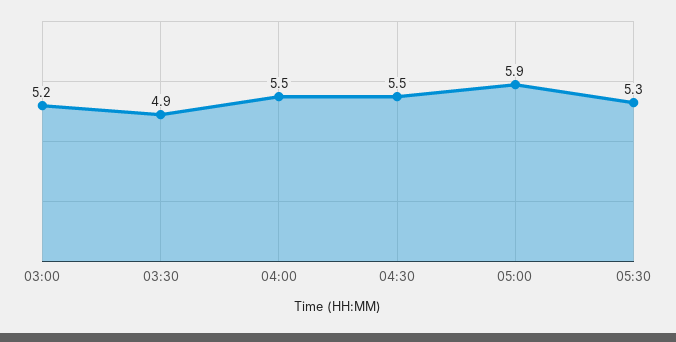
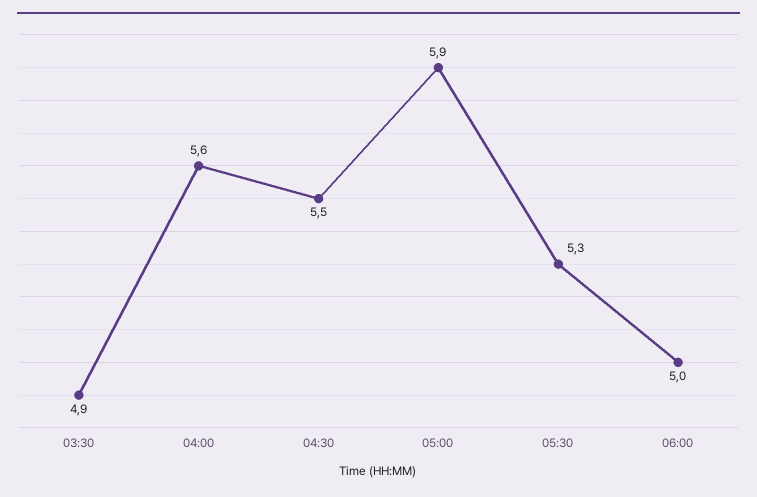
03:00: 5.2 -> none
04:00: 5.5 -> 5.6
06:00: none -> 5

